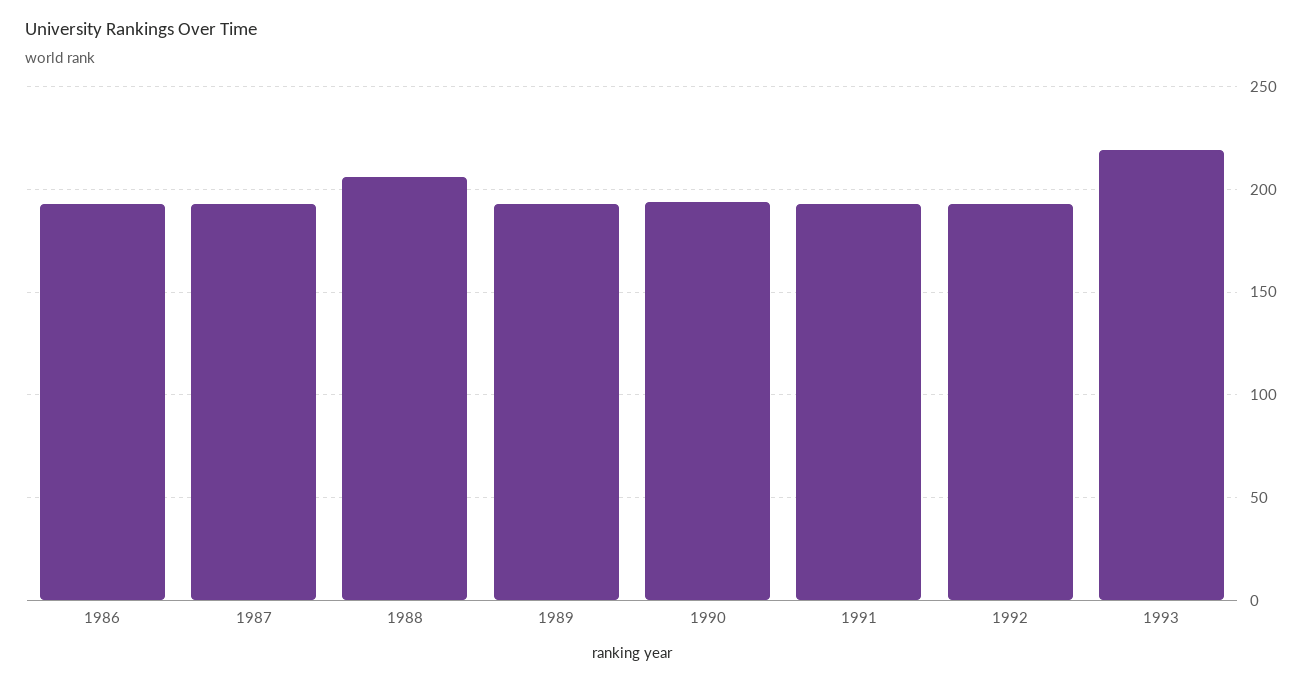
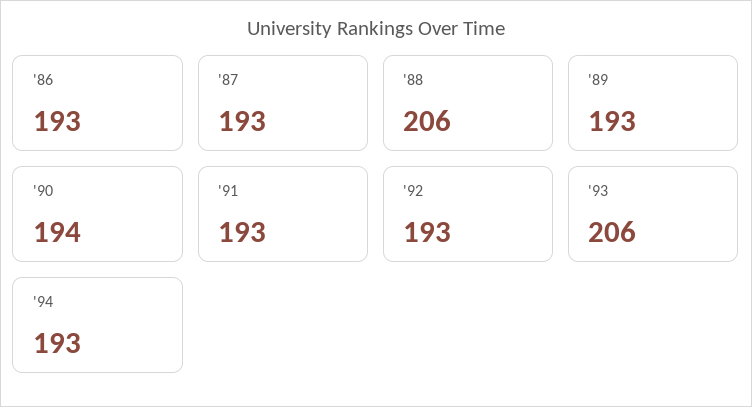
1993: 220 -> 206
'94: none -> 193

